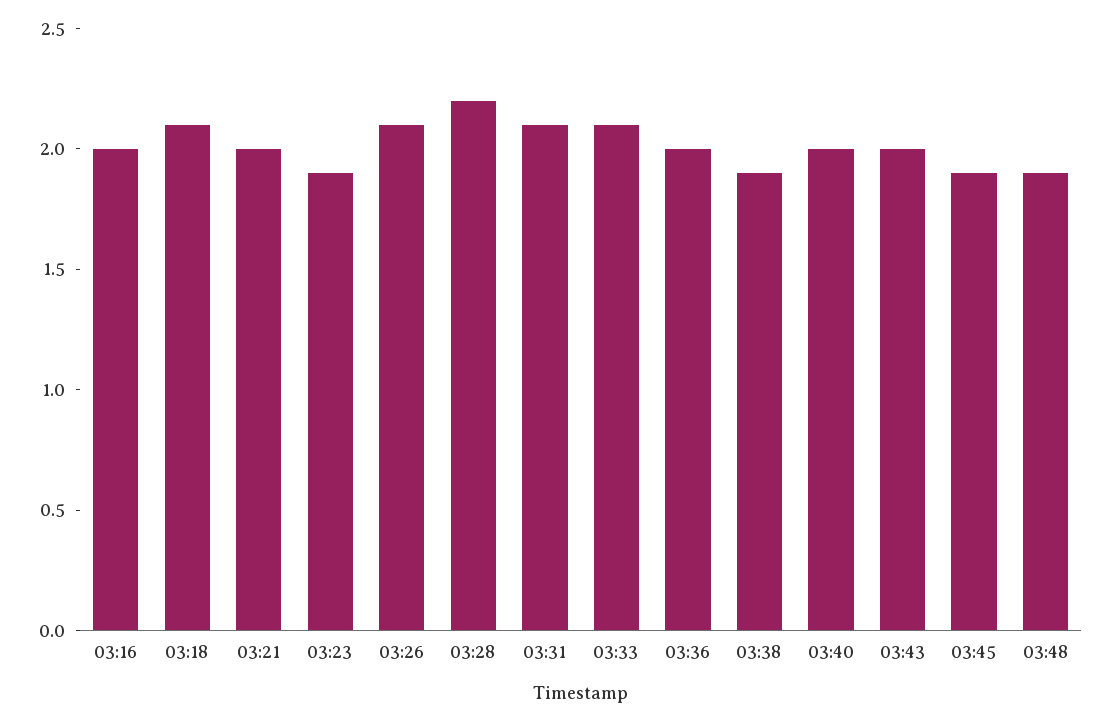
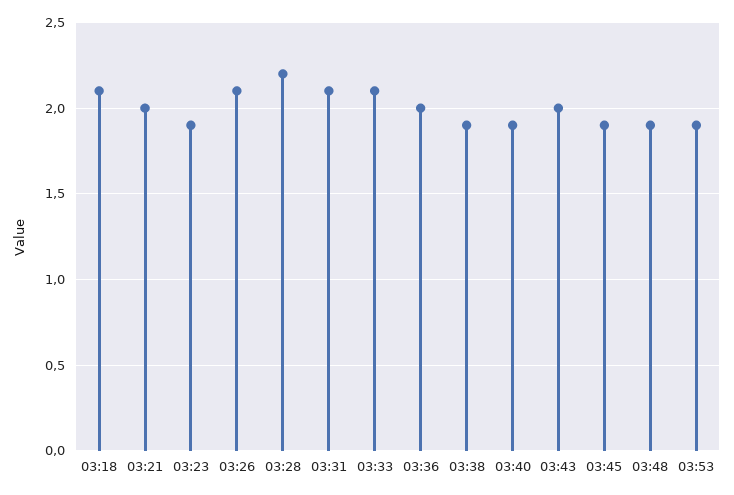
03:16: 2 -> none
03:40: 2 -> 1.9
03:53: none -> 1.9

